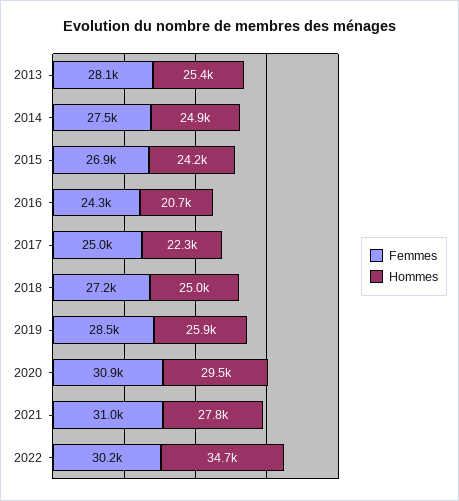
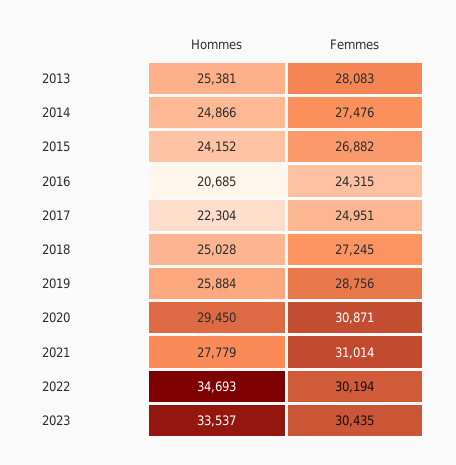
Femmes, 2019: 28500 -> 28756
Hommes, 2023: none -> 33537
Femmes, 2023: none -> 30435

